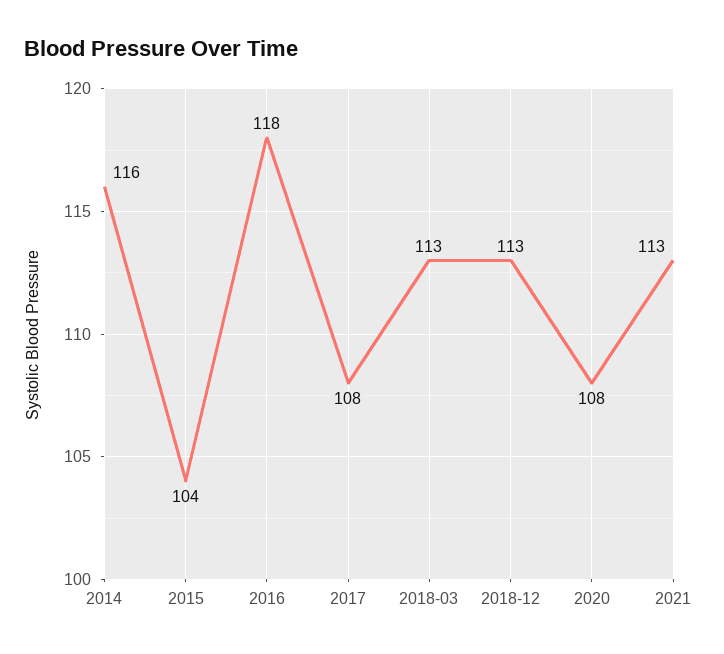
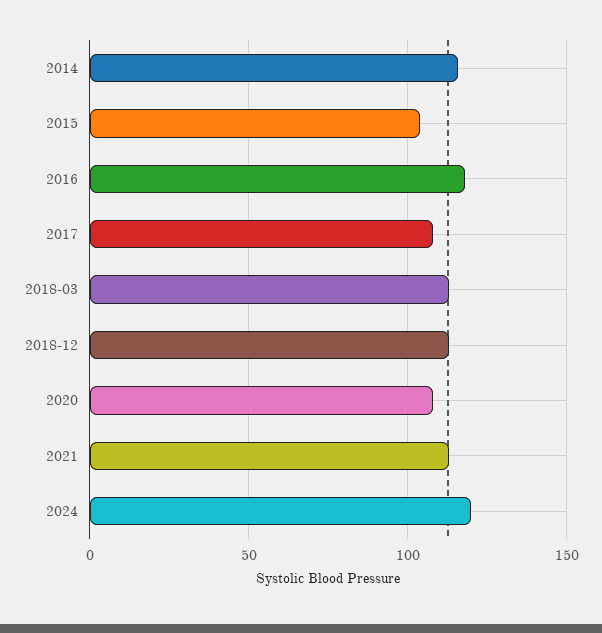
2024: none -> 120

